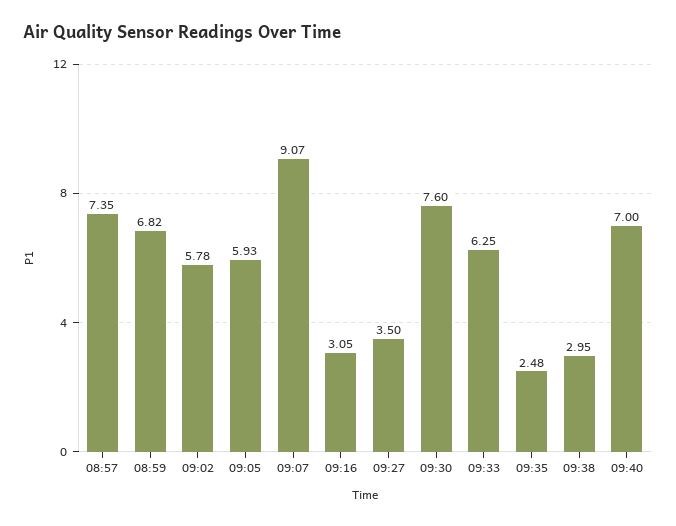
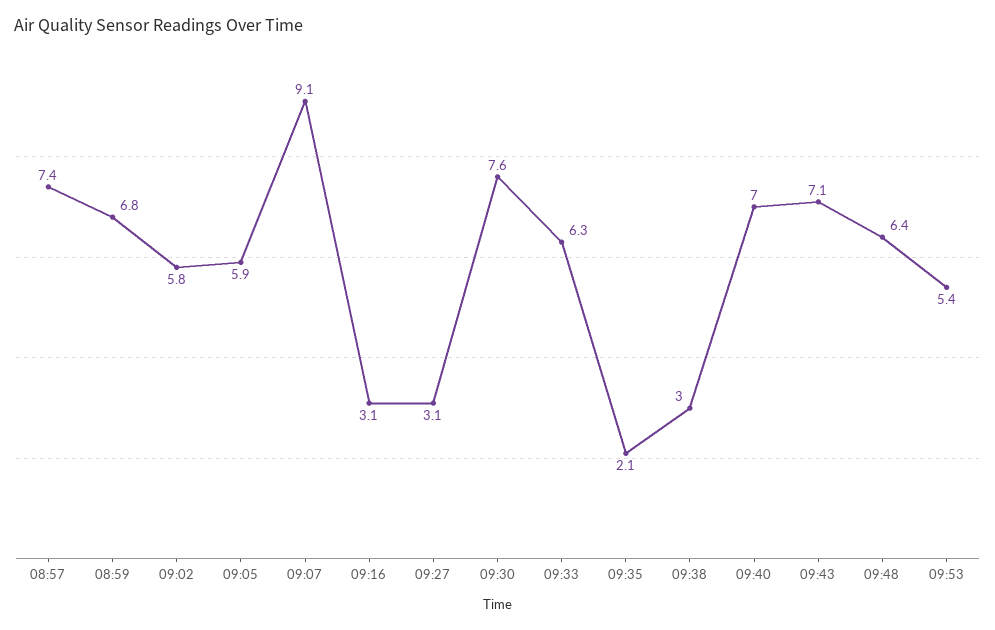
09:27: 3.5 -> 3.1
09:35: 2.48 -> 2.1
09:43: none -> 7.1
09:48: none -> 6.4
09:53: none -> 5.4

